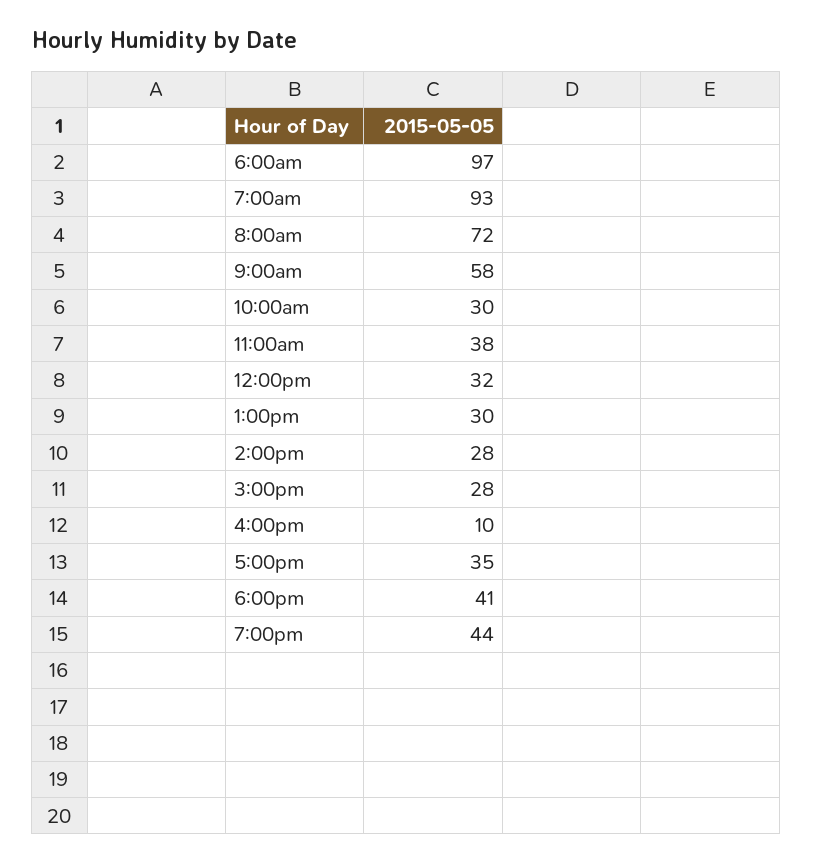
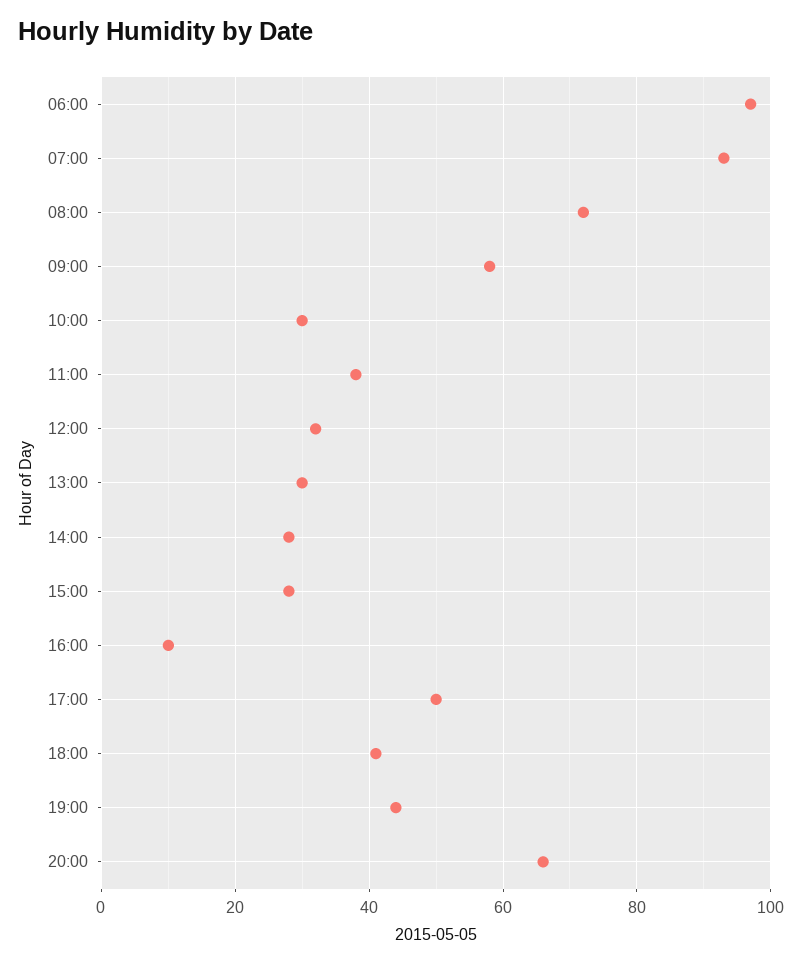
5:00pm: 35 -> 50
20:00: none -> 65

